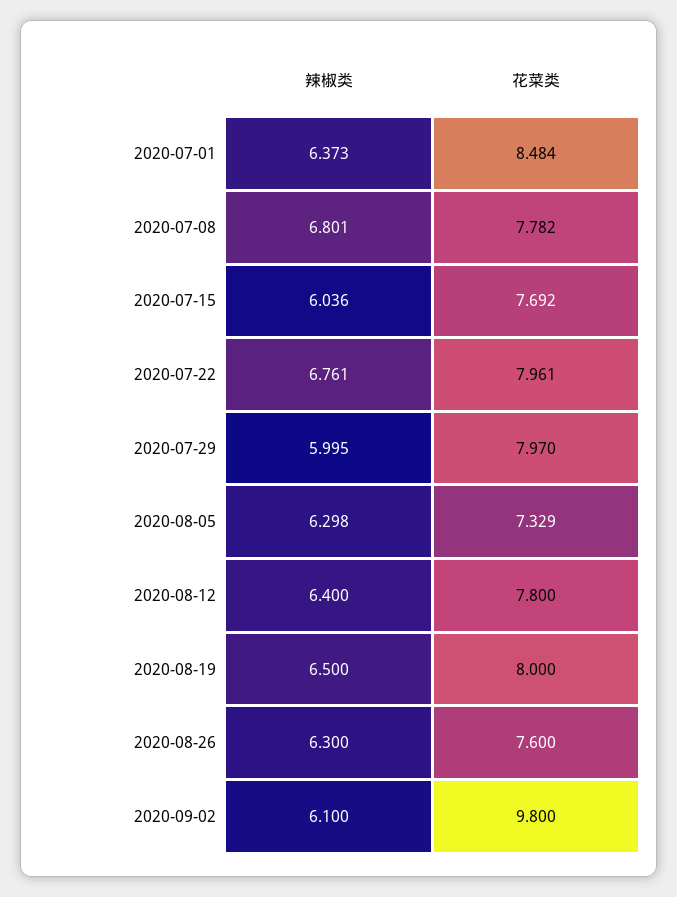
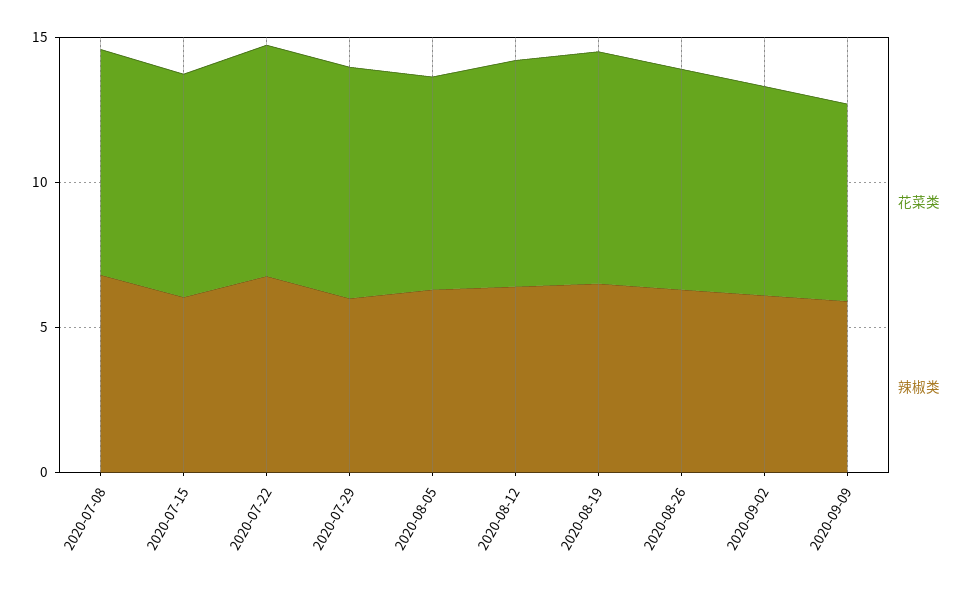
辣椒类, 2020-07-01: 6.373 -> none
花菜类, 2020-07-01: 8.484 -> none
花菜类, 2020-09-02: 9.8 -> 7
花菜类, 2020-09-09: none -> 7
辣椒类, 2020-09-09: none -> 6

